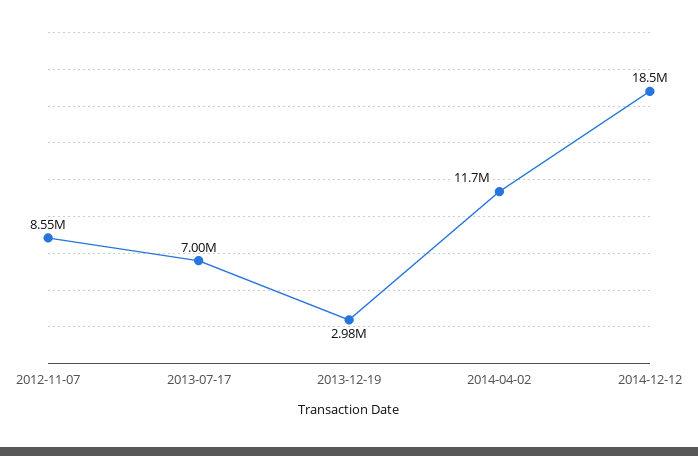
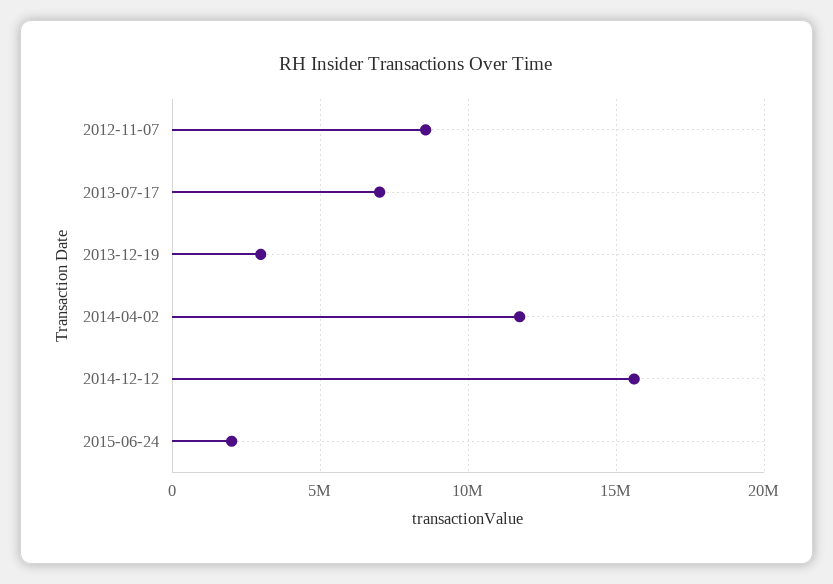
2014-12-12: 18500000 -> 15500000
2015-06-24: none -> 2000000

